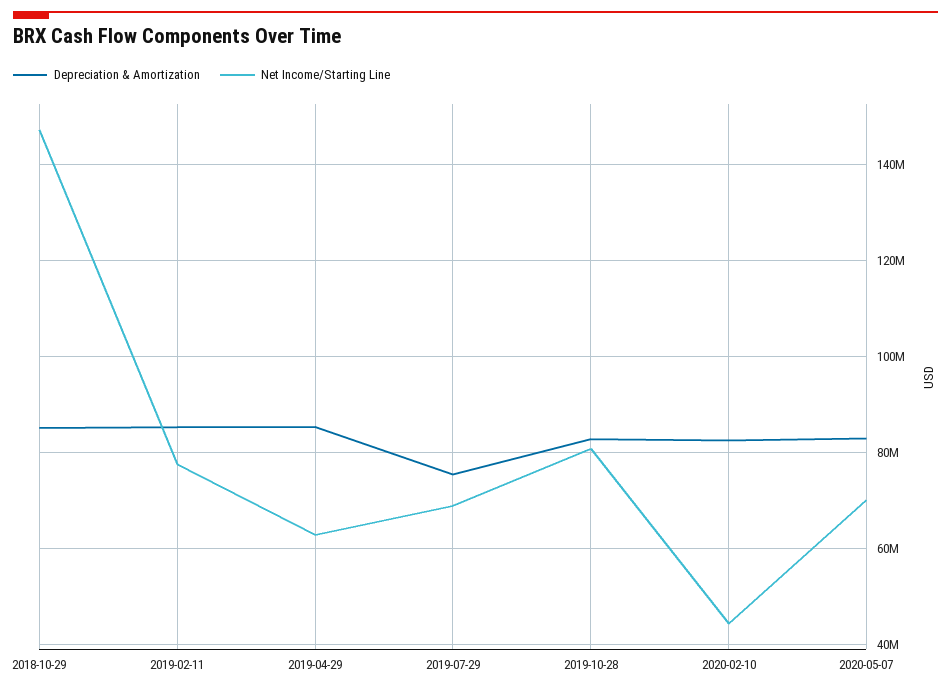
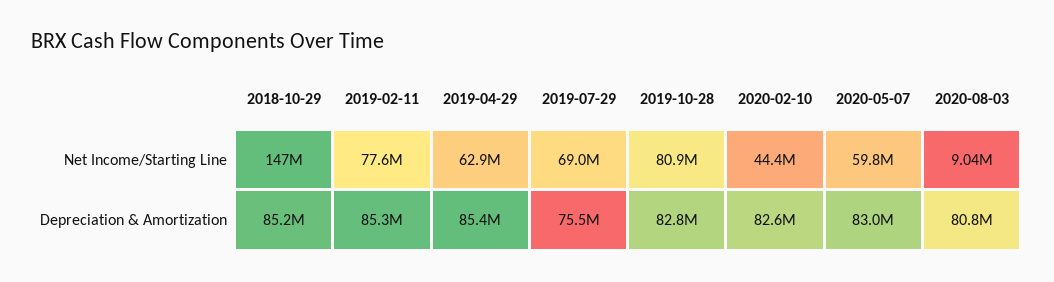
Net Income/Starting Line, 2020-05-07: 70000000 -> 59800000
Net Income/Starting Line, 2020-08-03: none -> 9040000
Depreciation & Amortization, 2020-08-03: none -> 80800000

